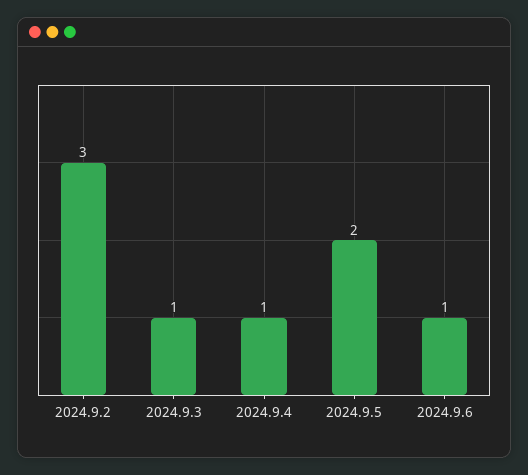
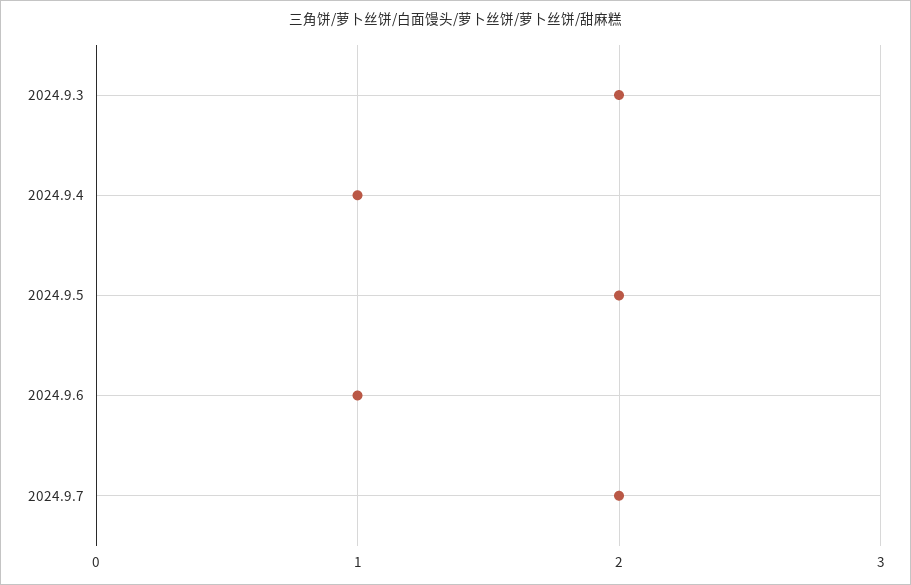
2024.9.2: 3 -> none
2024.9.3: 1 -> 2
2024.9.7: none -> 2

